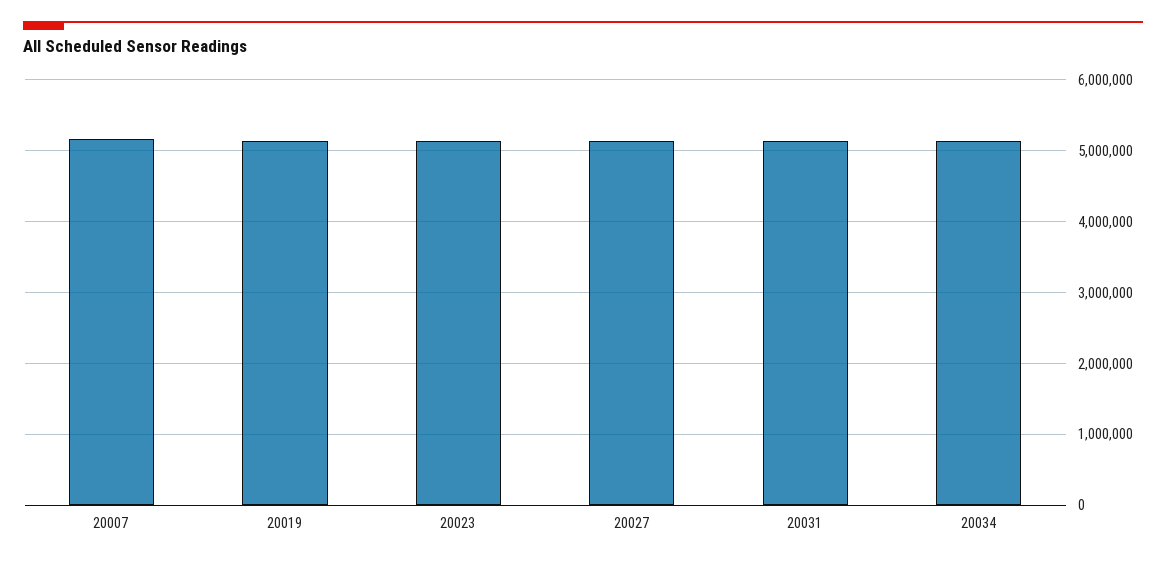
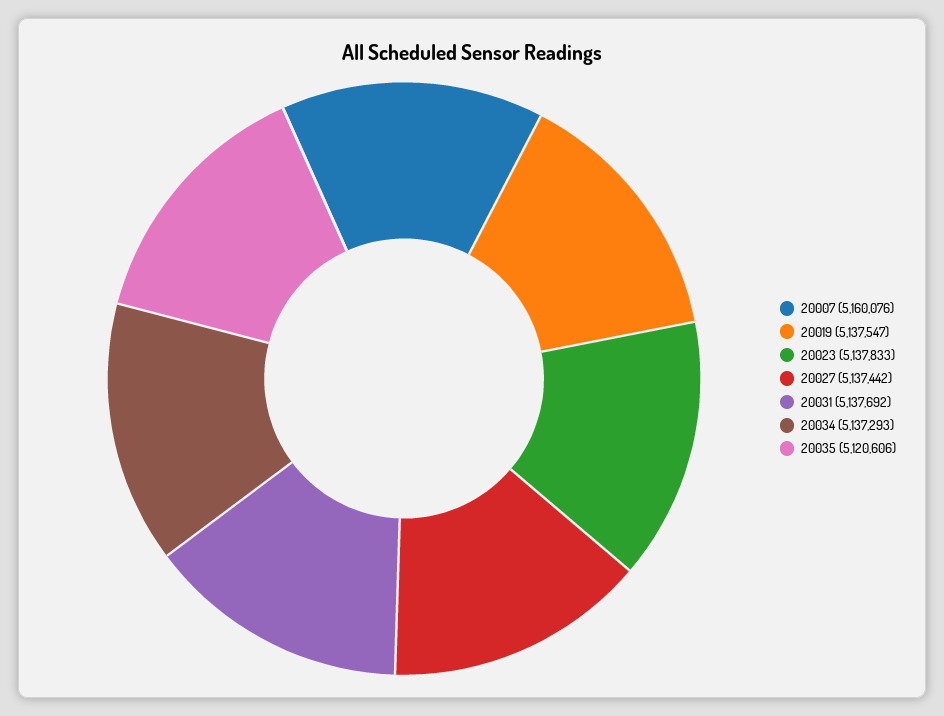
20035: none -> 5120606

